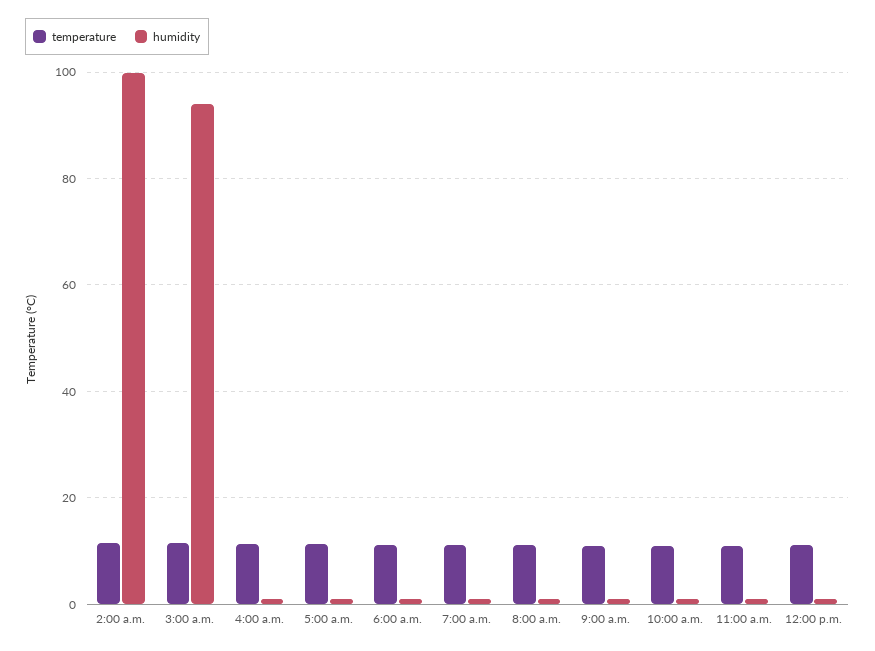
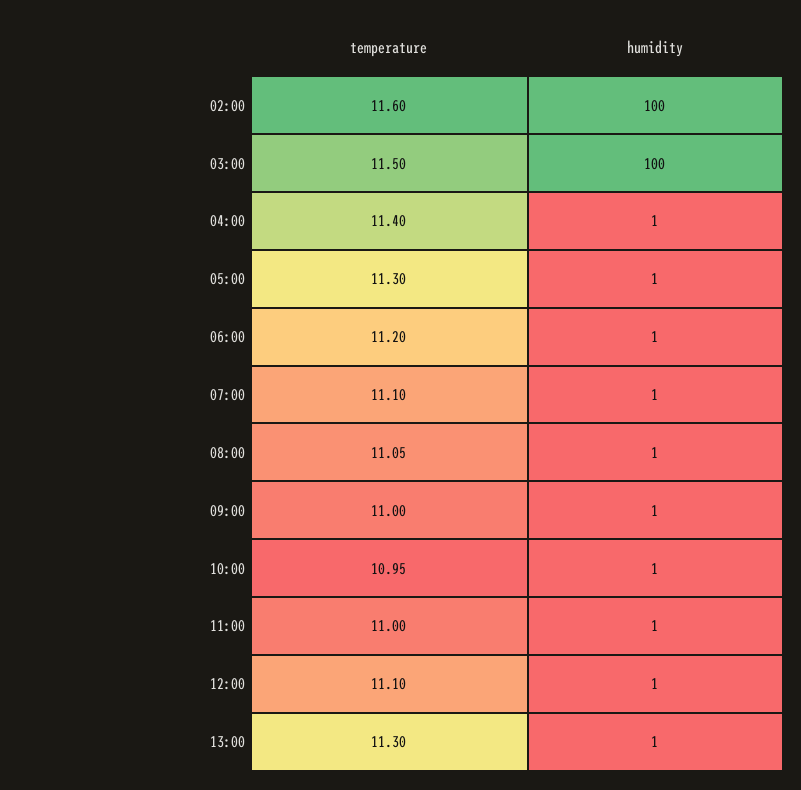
humidity, 3:00 a.m.: 94 -> 100
temperature, 13:00: none -> 11.3
humidity, 13:00: none -> 1

